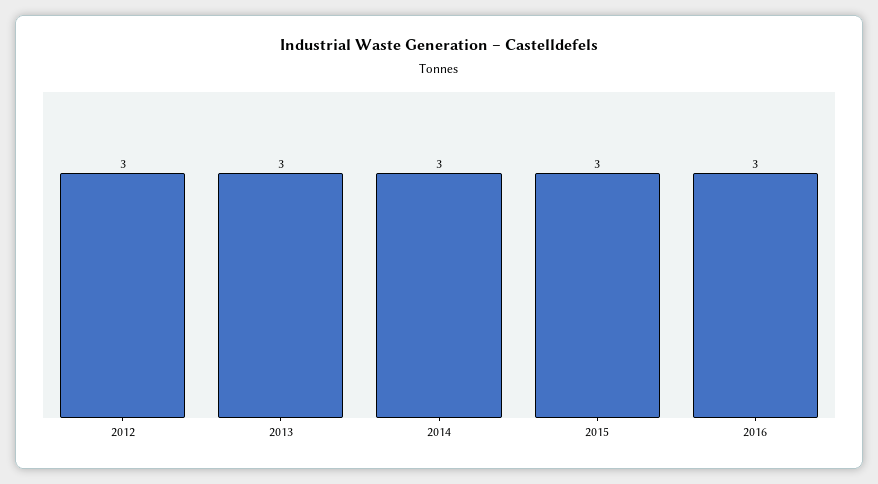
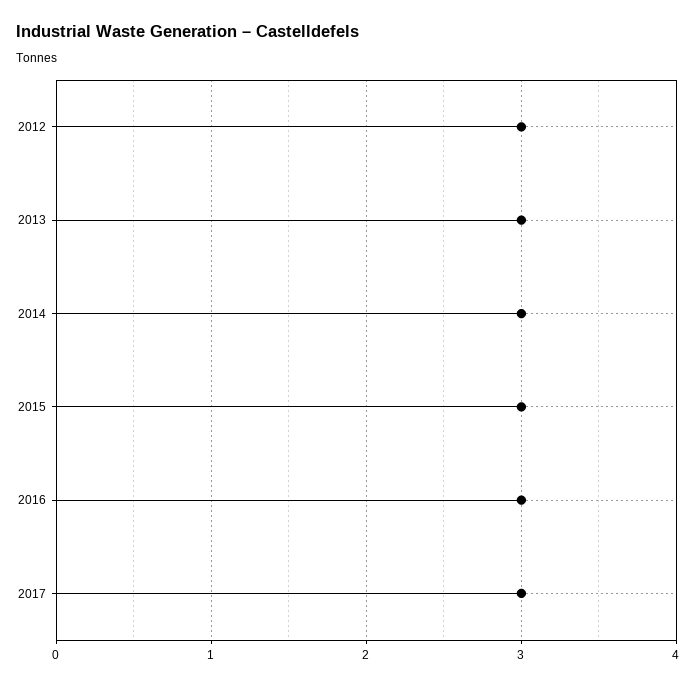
2017: none -> 3

